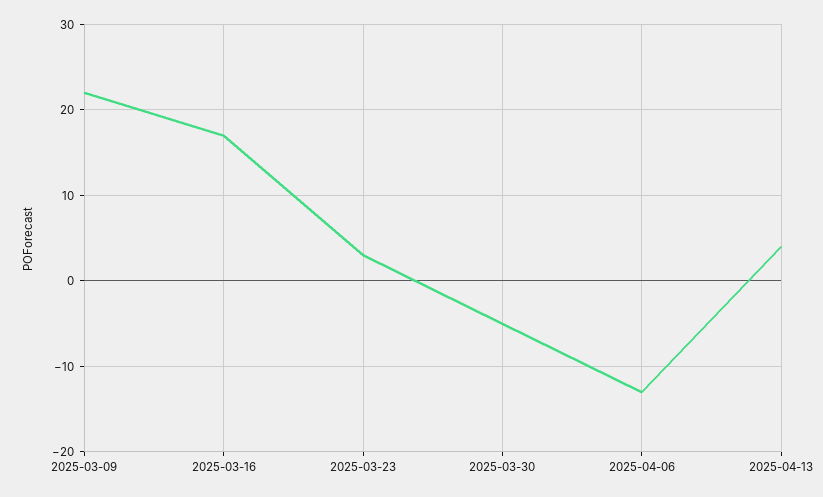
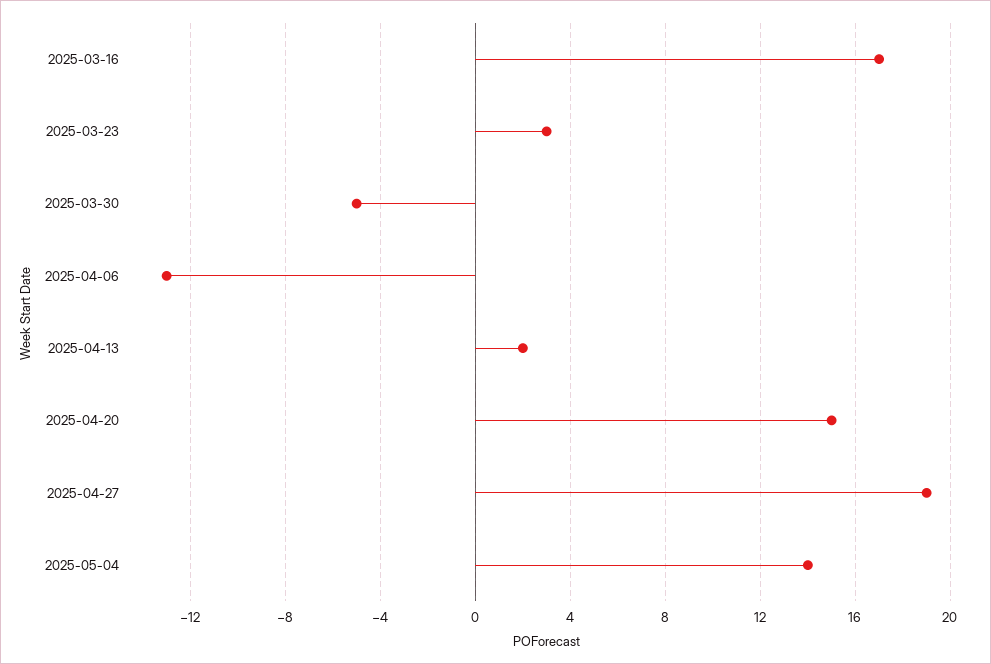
2025-03-09: 22 -> none
2025-04-13: 4 -> 2
2025-04-20: none -> 15
2025-04-27: none -> 19
2025-05-04: none -> 14

